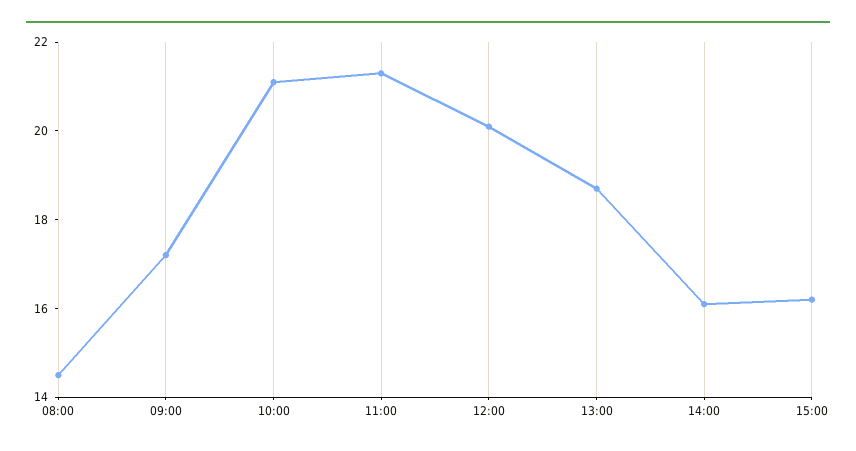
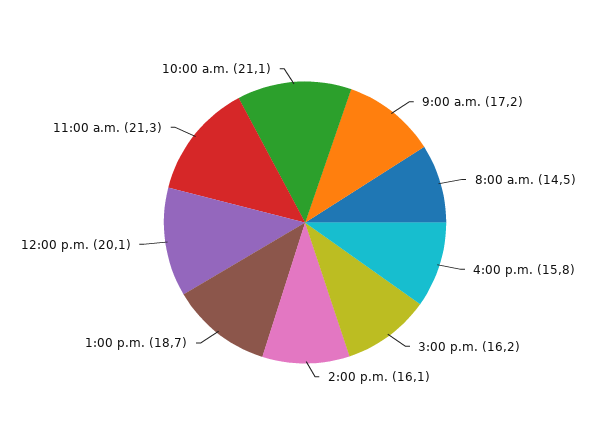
4:00 p.m.: none -> 15.8

